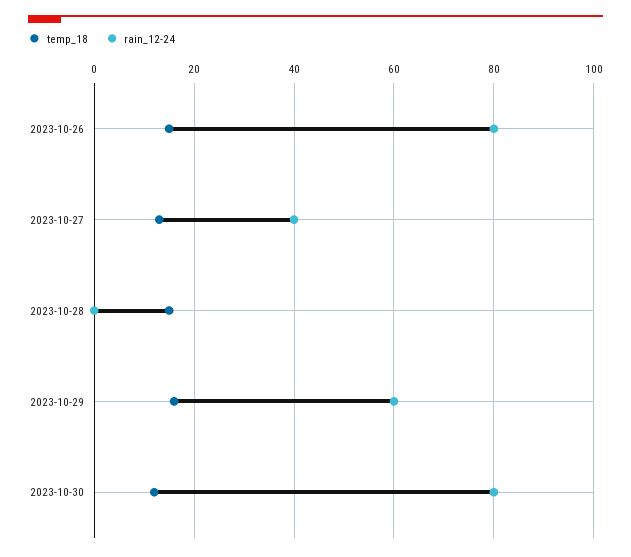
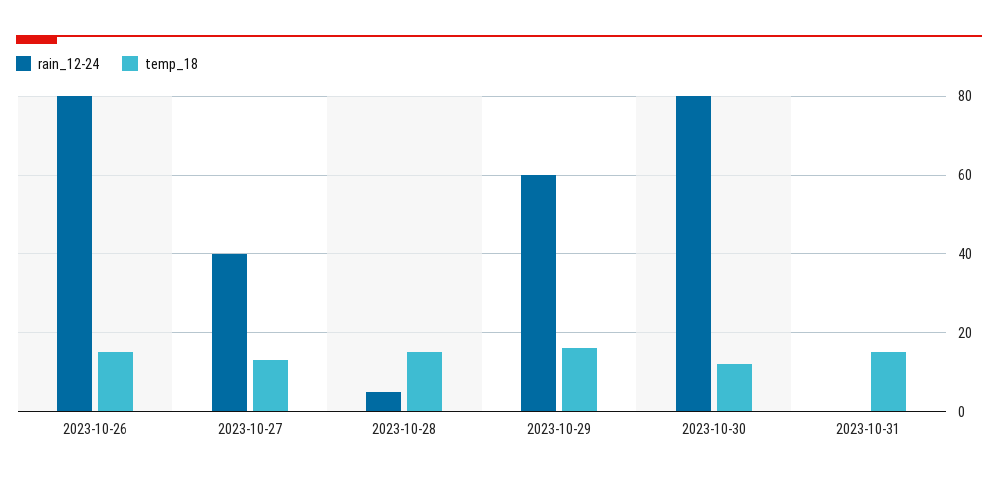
rain_12-24, 2023-10-28: 0 -> 5
rain_12-24, 2023-10-31: none -> 0
temp_18, 2023-10-31: none -> 15

